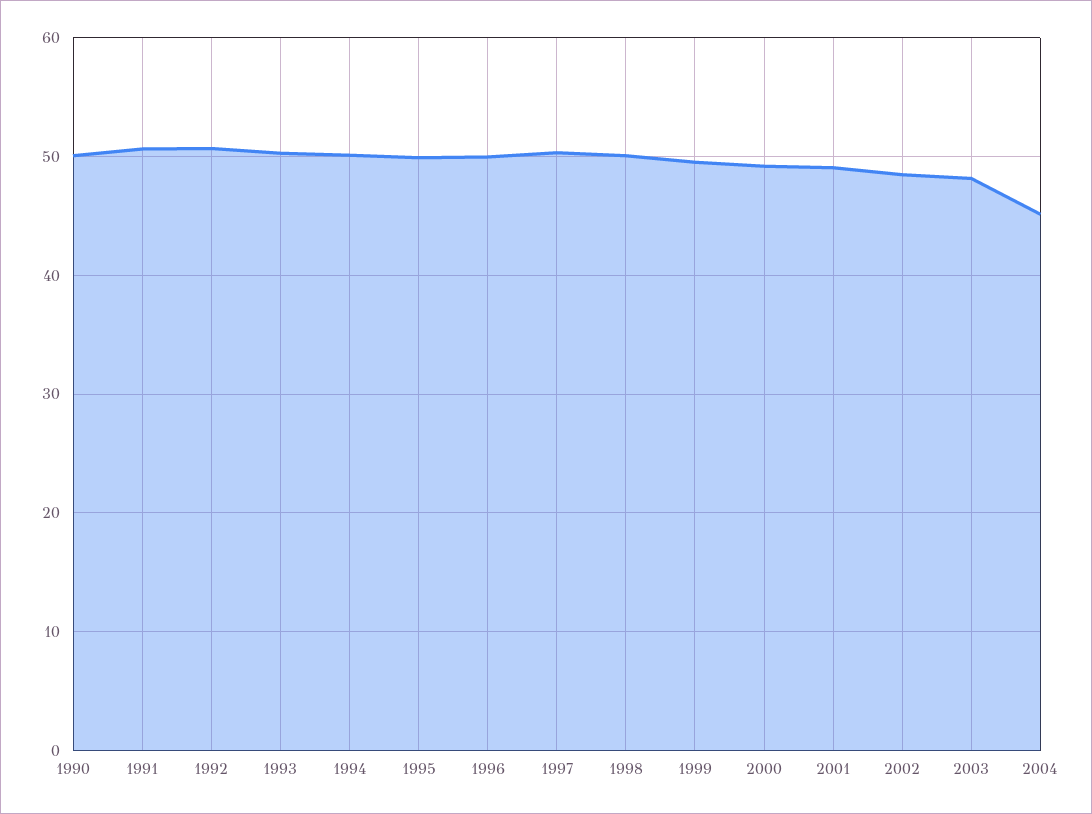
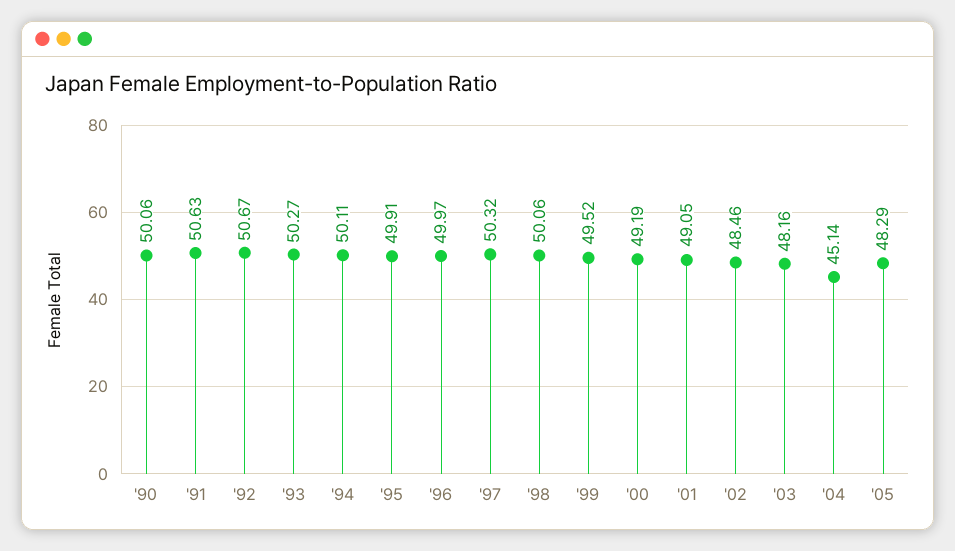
'05: none -> 48.29

